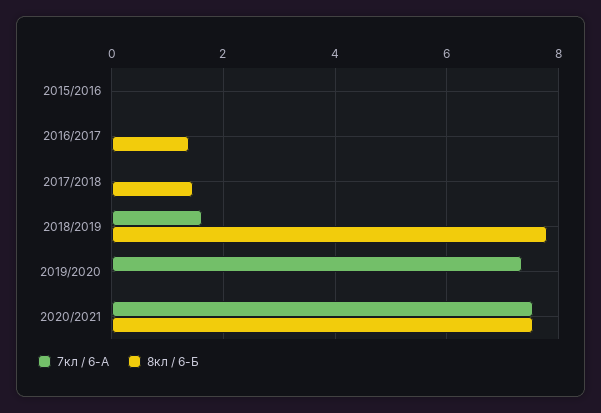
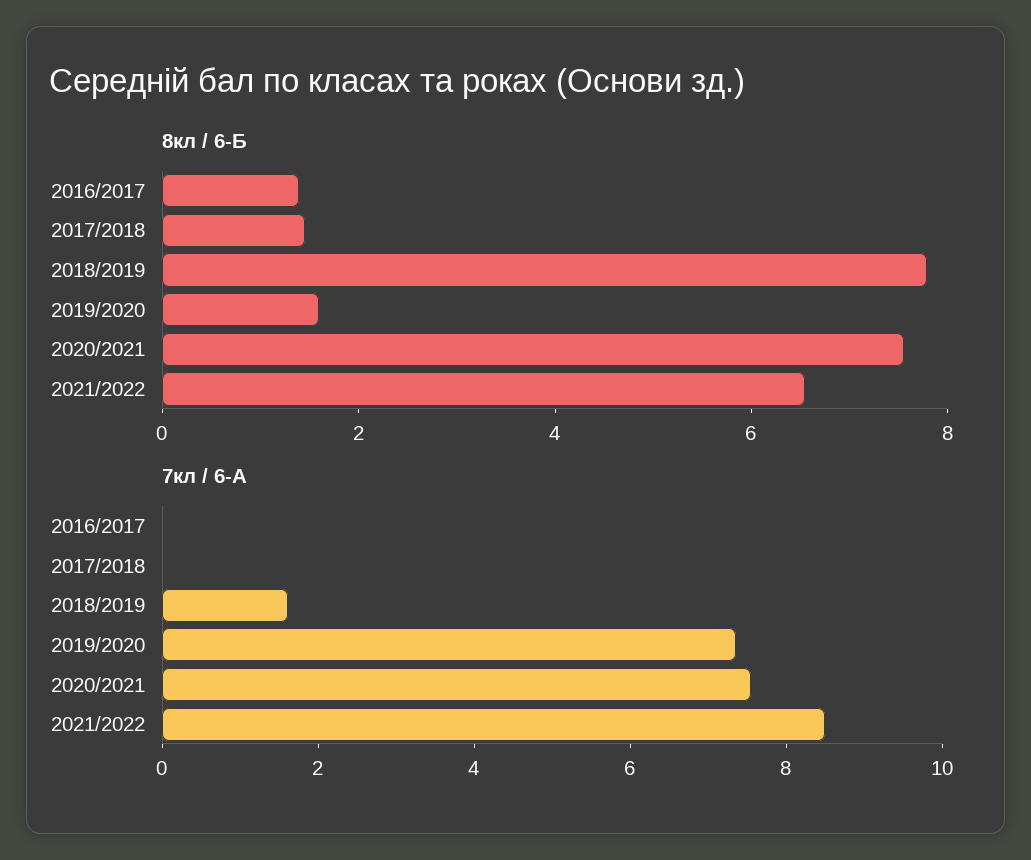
7кл / 6-А, 2015/2016: 0 -> none
8кл / 6-Б, 2015/2016: 0 -> none
8кл / 6-Б, 2019/2020: 0 -> 1.5
8кл / 6-Б, 2021/2022: none -> 6.5
7кл / 6-А, 2021/2022: none -> 8.5

